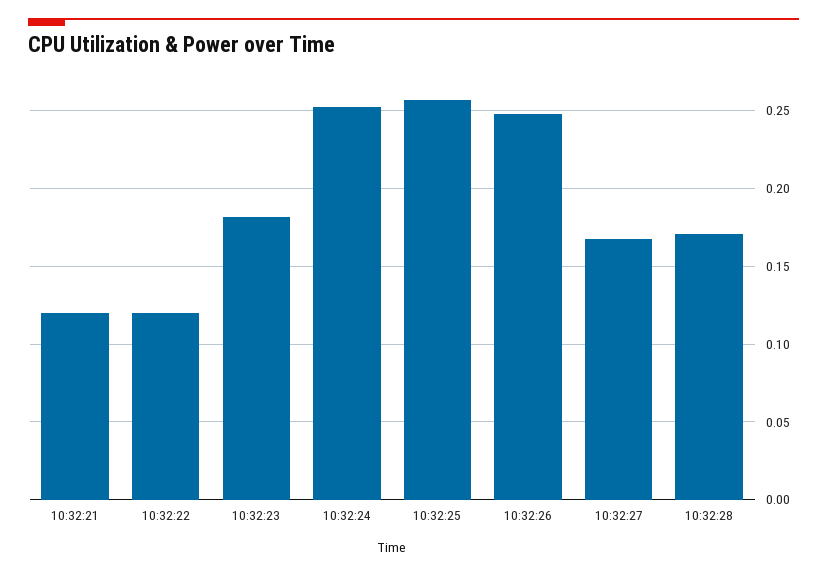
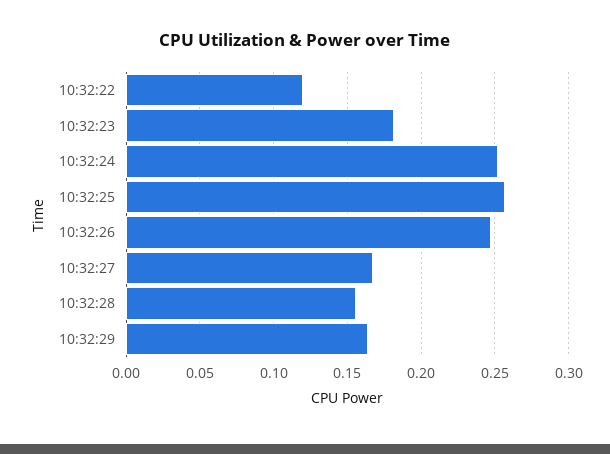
10:32:21: 0.12 -> none
10:32:28: 0.17 -> 0.155
10:32:29: none -> 0.165

